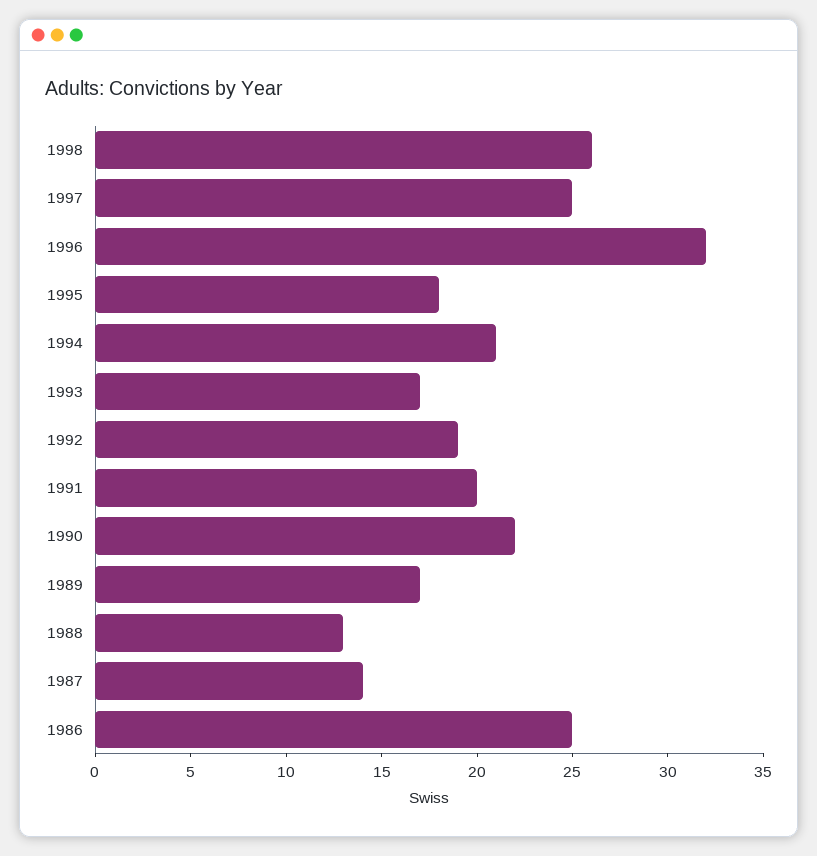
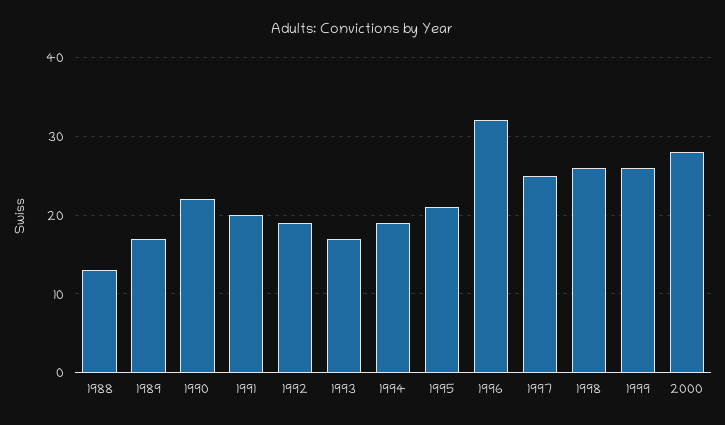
1995: 18 -> 21
1994: 21 -> 19
1987: 14 -> none
1986: 25 -> none
1999: none -> 26
2000: none -> 28

